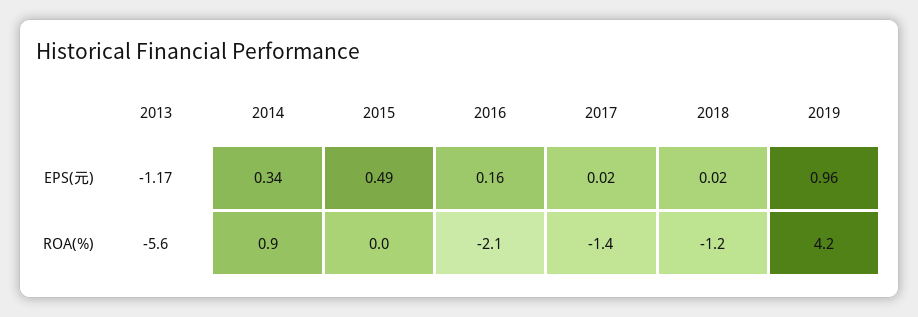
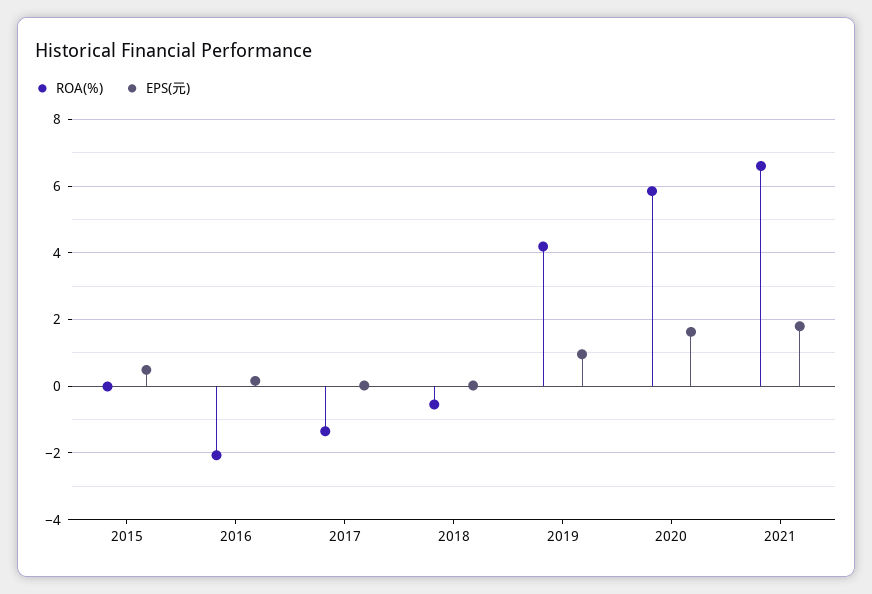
EPS(元), 2013: -1.17 -> none
EPS(元), 2014: 0.34 -> none
ROA(%), 2013: -5.6 -> none
ROA(%), 2014: 0.9 -> none
ROA(%), 2018: -1.2 -> -0.6
ROA(%), 2020: none -> 5.8
EPS(元), 2020: none -> 1.6
ROA(%), 2021: none -> 6.6
EPS(元), 2021: none -> 1.8

